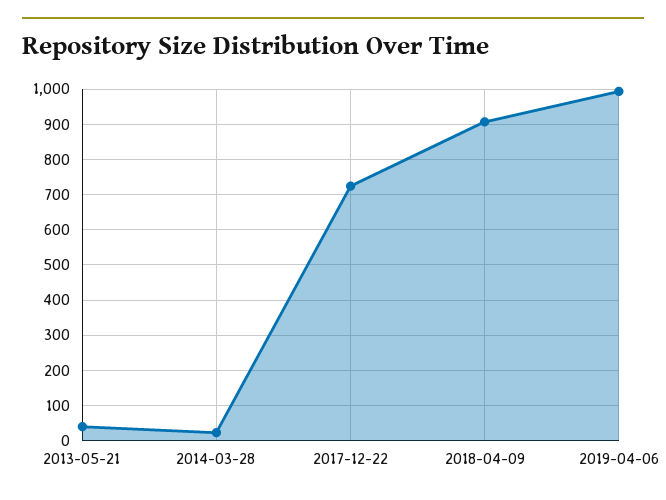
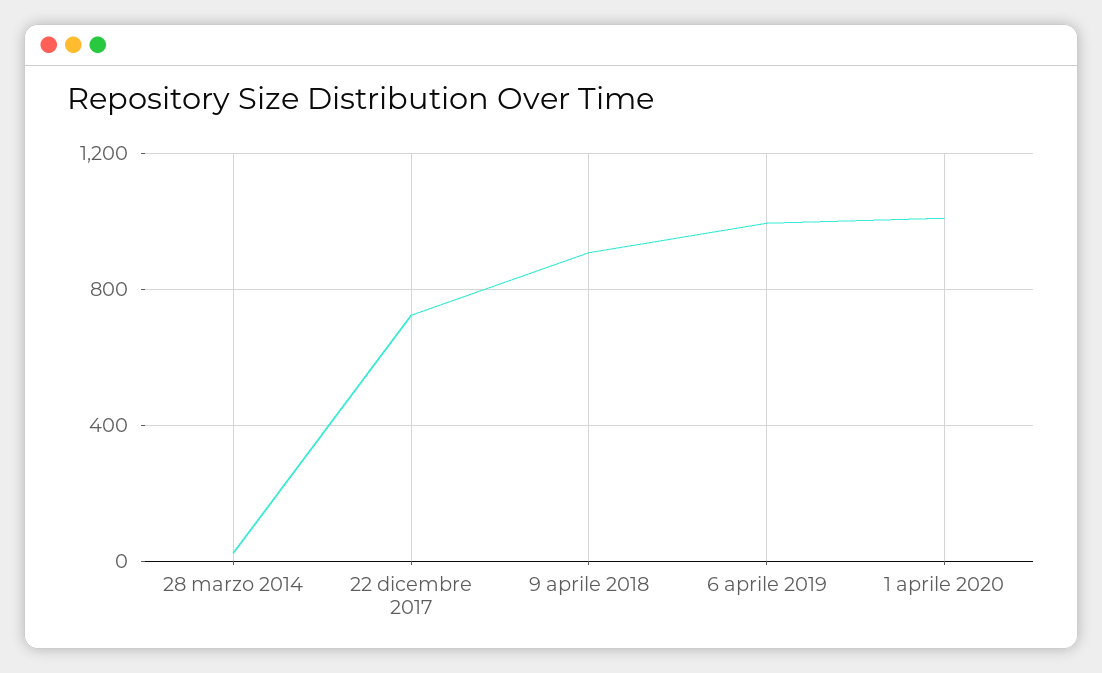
2013-05-21: 40 -> none
1 aprile 2020: none -> 1000

